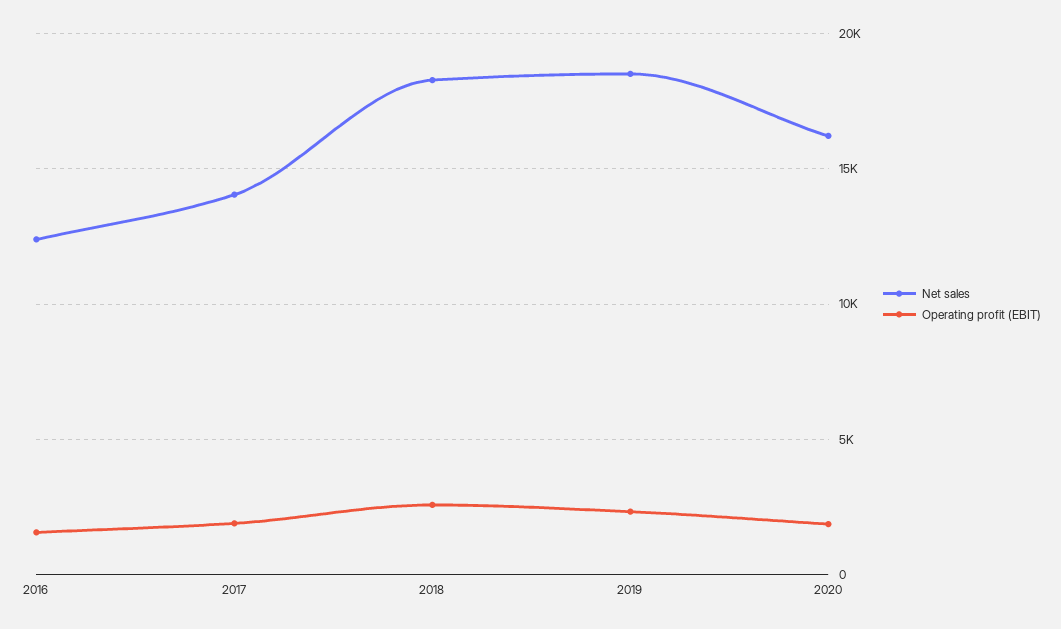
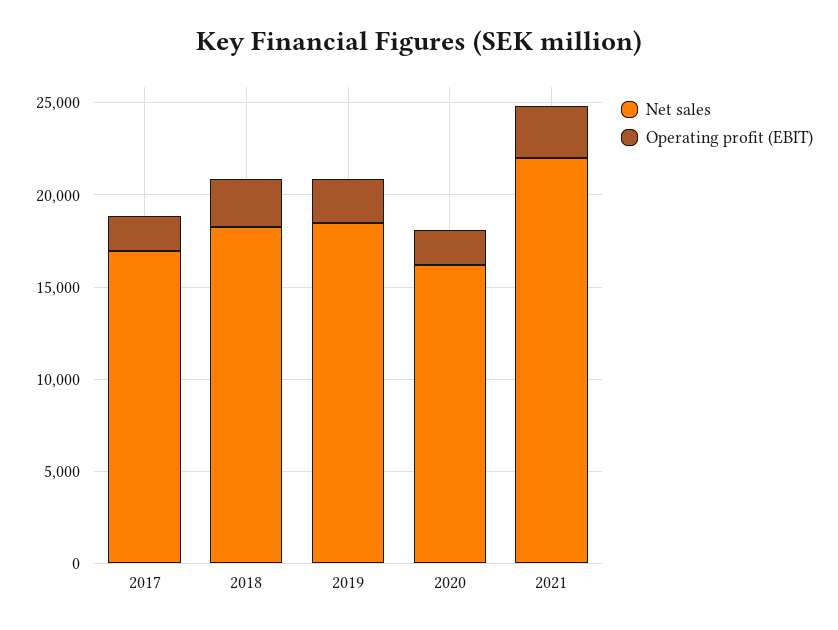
Net sales, 2016: 12500 -> none
Operating profit (EBIT), 2016: 1500 -> none
Net sales, 2017: 14000 -> 17000
Net sales, 2021: none -> 22000
Operating profit (EBIT), 2021: none -> 3000

